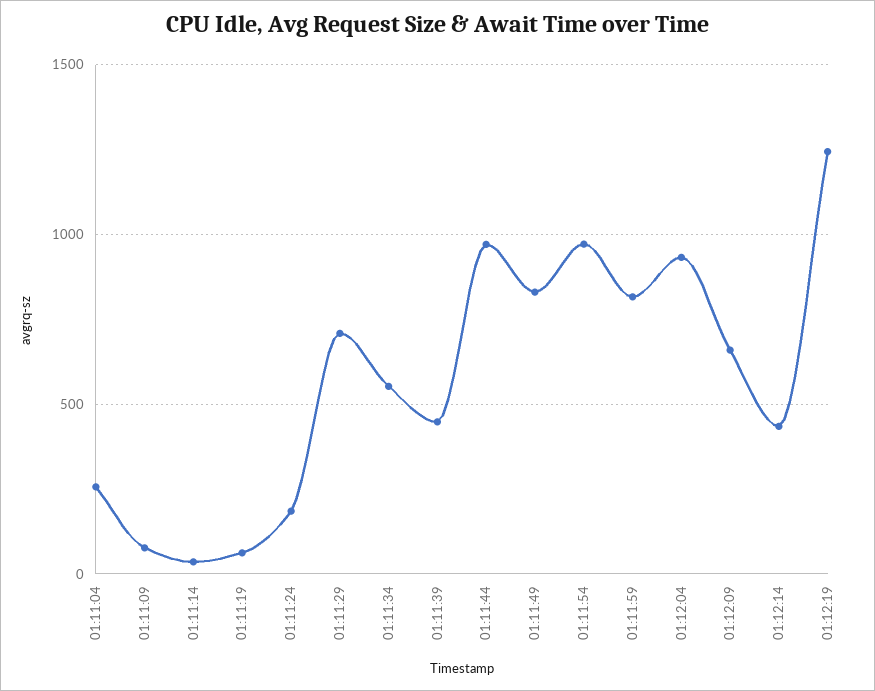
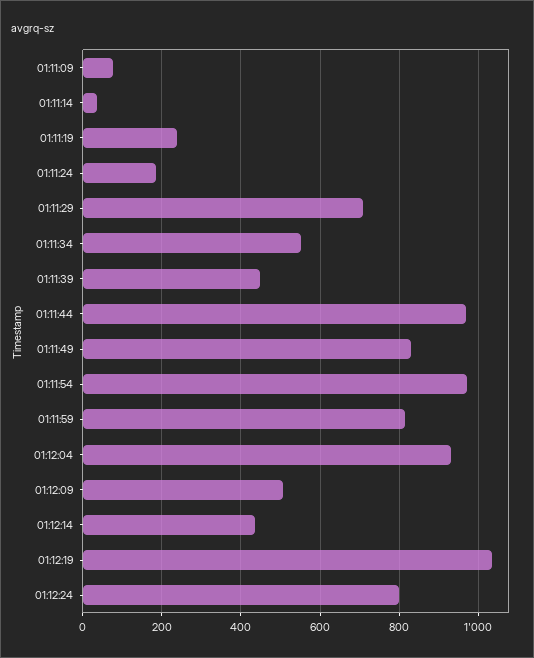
01:11:04: 250 -> none
01:11:19: 50 -> 240
01:12:09: 650 -> 500
01:12:19: 1250 -> 1040
01:12:24: none -> 800

